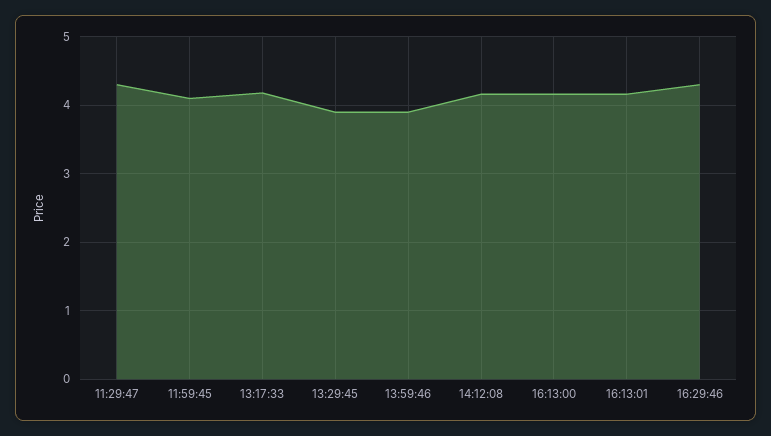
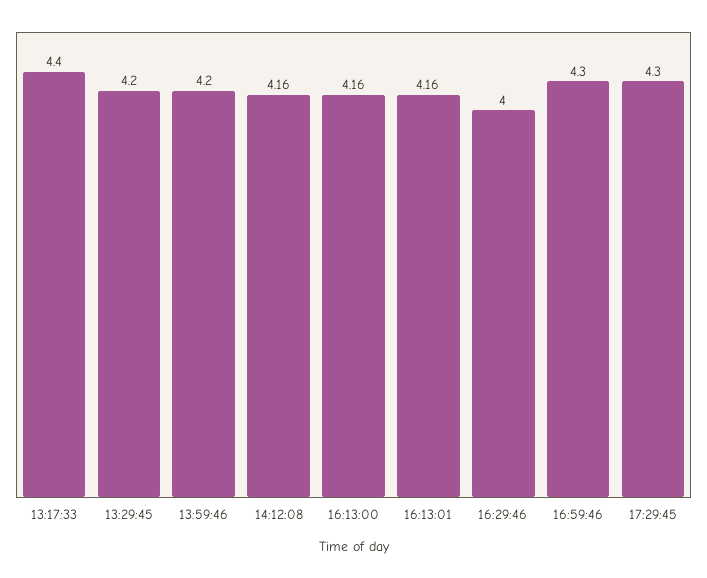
11:29:47: 4.3 -> none
11:59:45: 4.1 -> none
13:17:33: 4.2 -> 4.4
13:29:45: 3.9 -> 4.2
13:59:46: 3.9 -> 4.2
16:29:46: 4.3 -> 4
16:59:46: none -> 4.3
17:29:45: none -> 4.3

